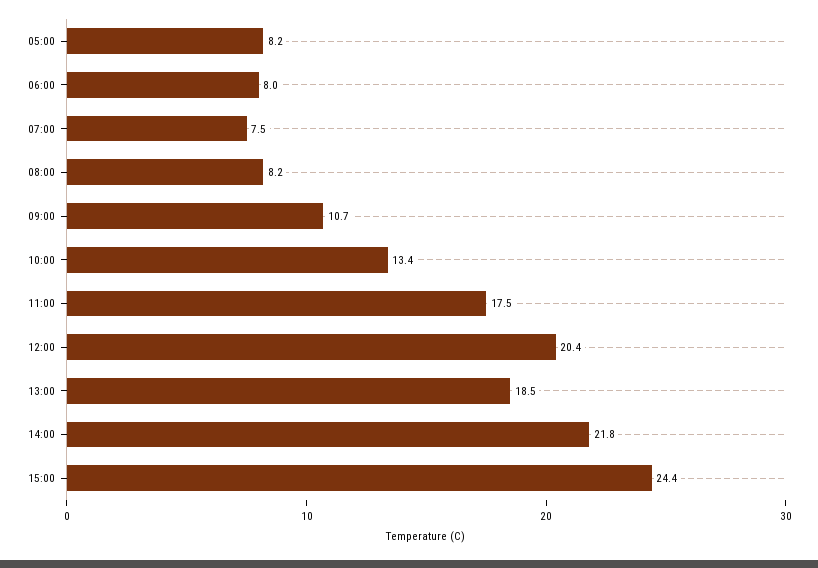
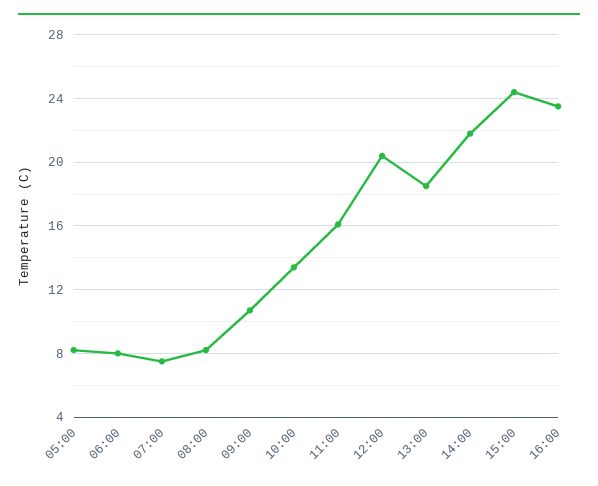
11:00: 17.5 -> 16
16:00: none -> 23.5

